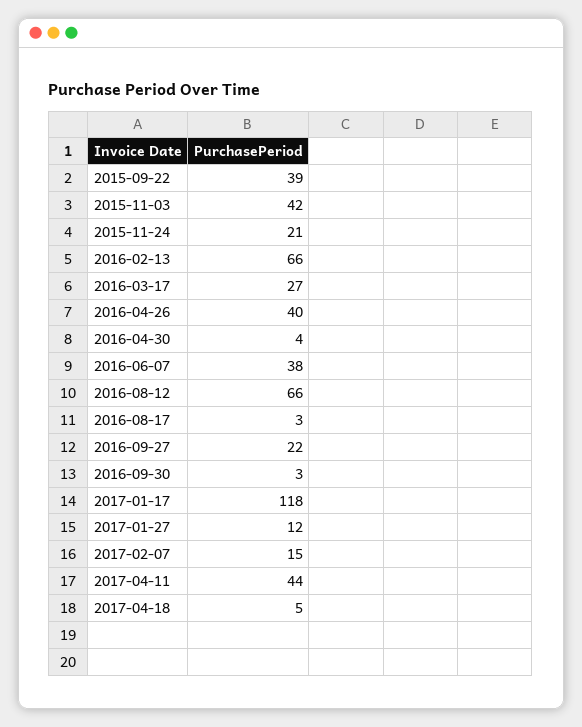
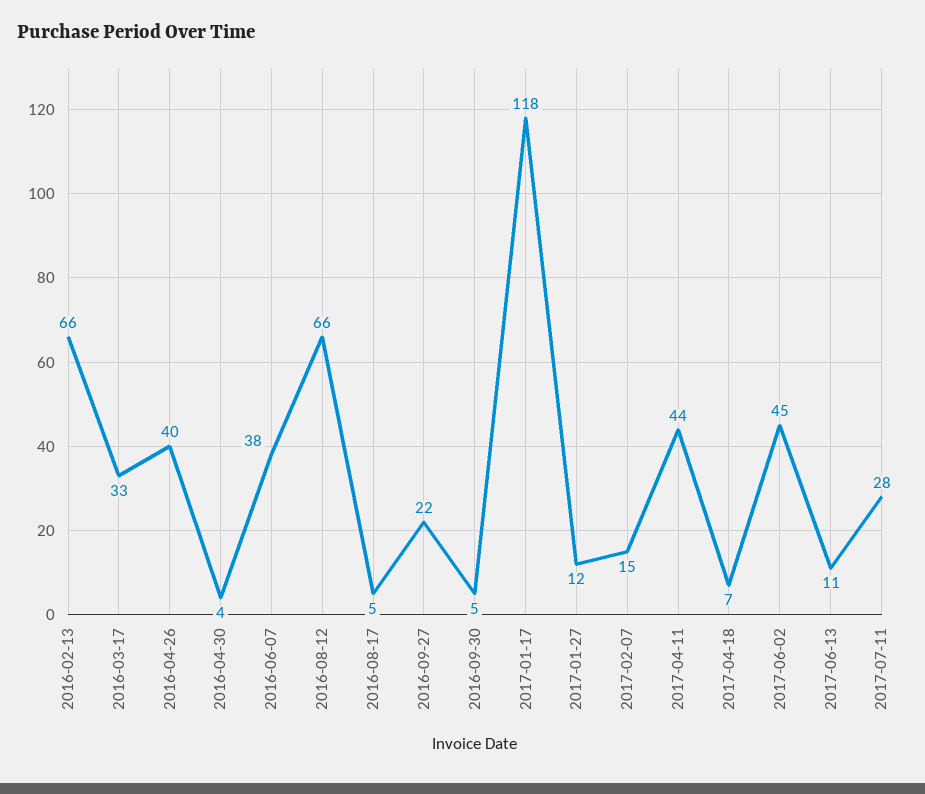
2015-09-22: 39 -> none
2015-11-03: 42 -> none
2015-11-24: 21 -> none
2016-03-17: 27 -> 33
2016-08-17: 3 -> 5
2016-09-30: 3 -> 5
2017-04-18: 5 -> 7
2017-06-02: none -> 45
2017-06-13: none -> 11
2017-07-11: none -> 28

